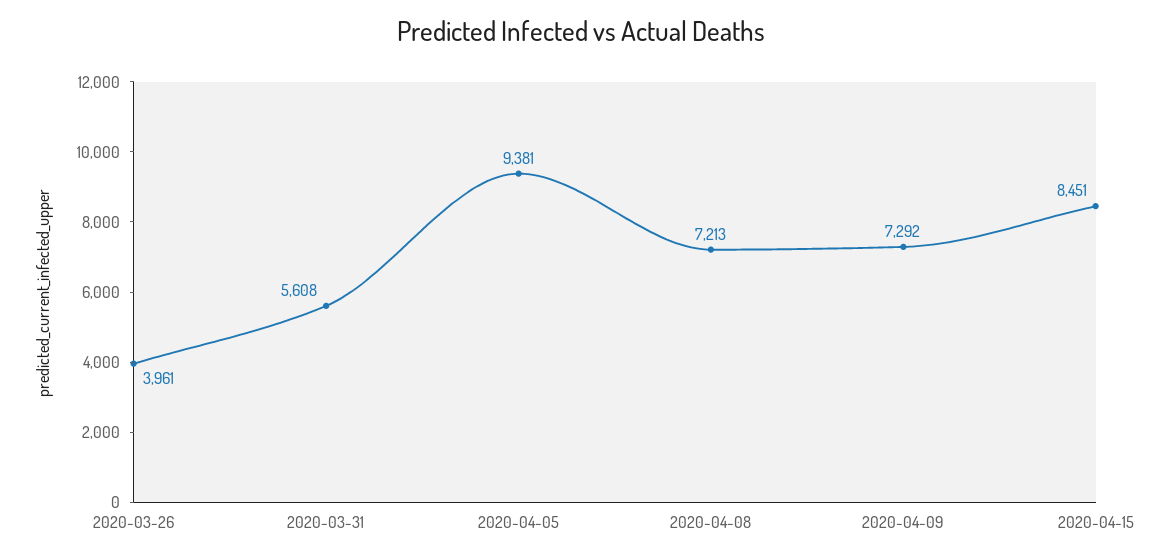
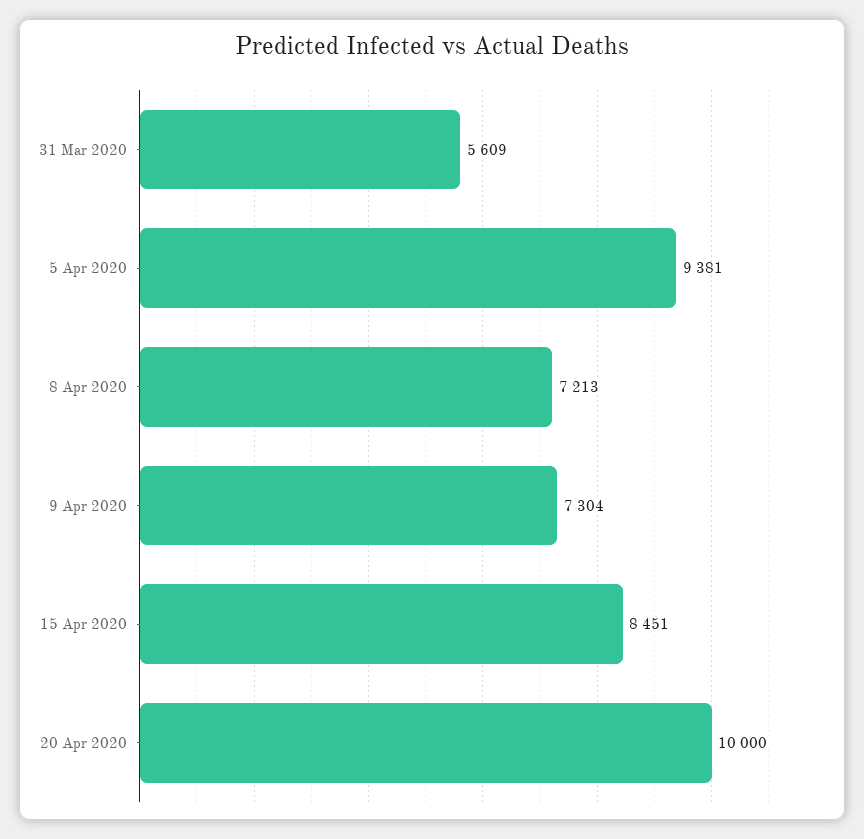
2020-03-26: 3961 -> none
2020-03-31: 5608 -> 5609
2020-04-09: 7292 -> 7304
20 Apr 2020: none -> 10000

